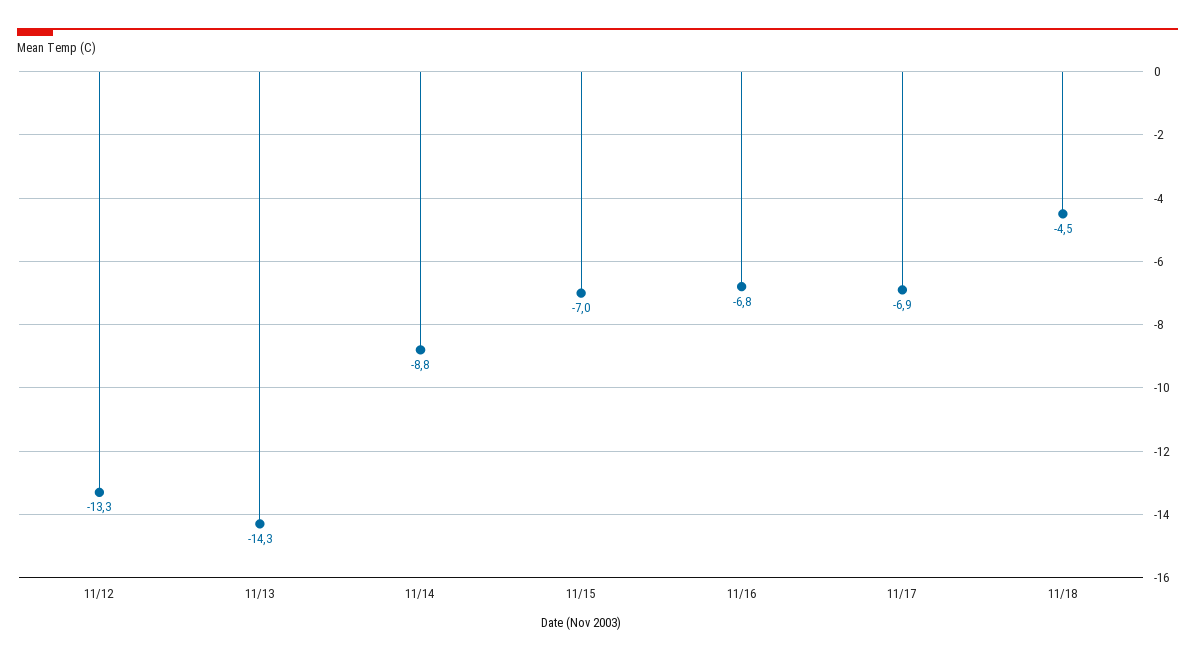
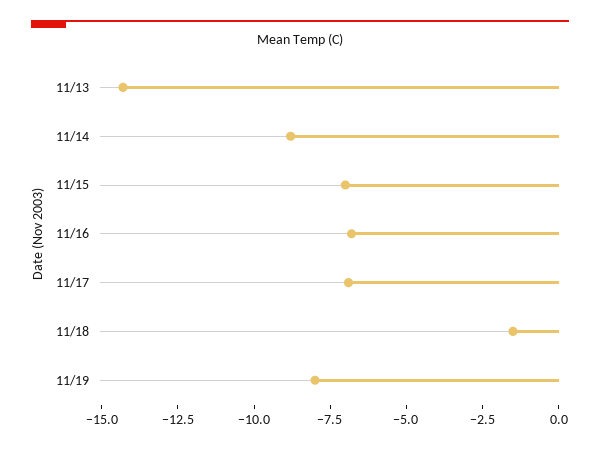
11/12: -13.3 -> none
11/18: -4.5 -> -1.5
11/19: none -> -8

